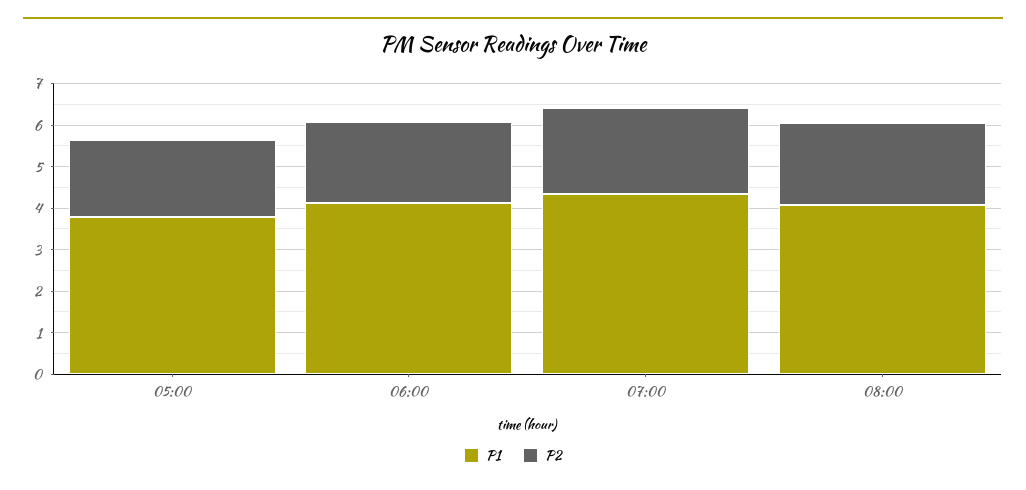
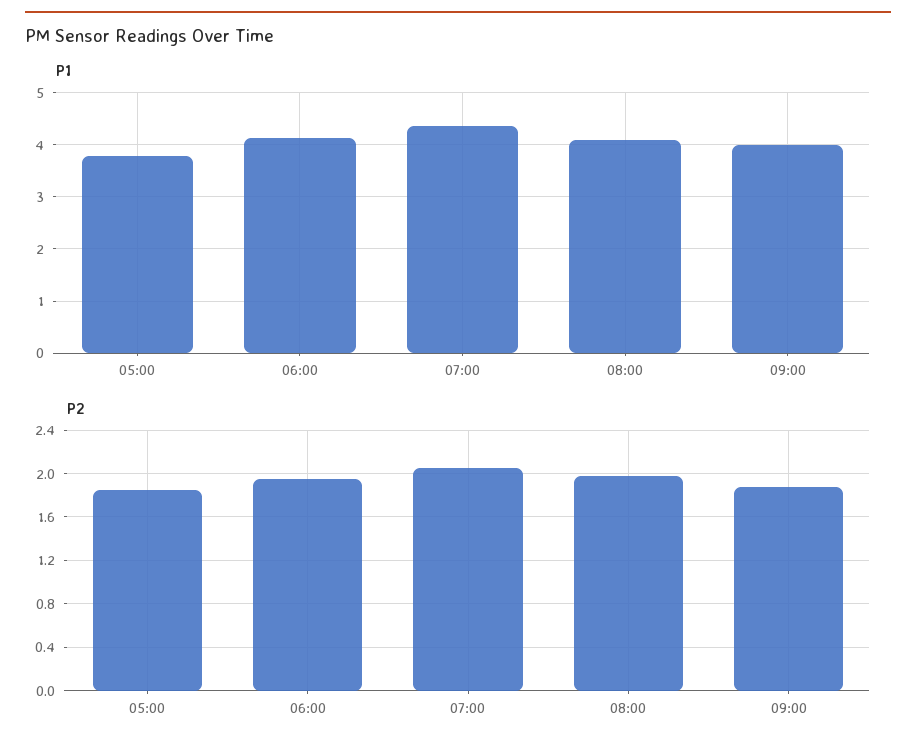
P1, 09:00: none -> 4
P2, 09:00: none -> 1.9

